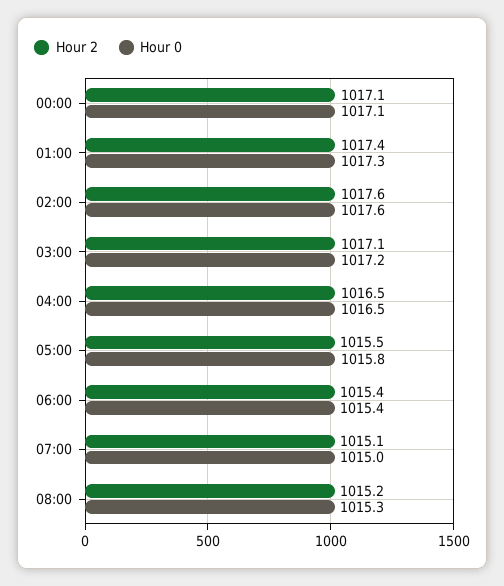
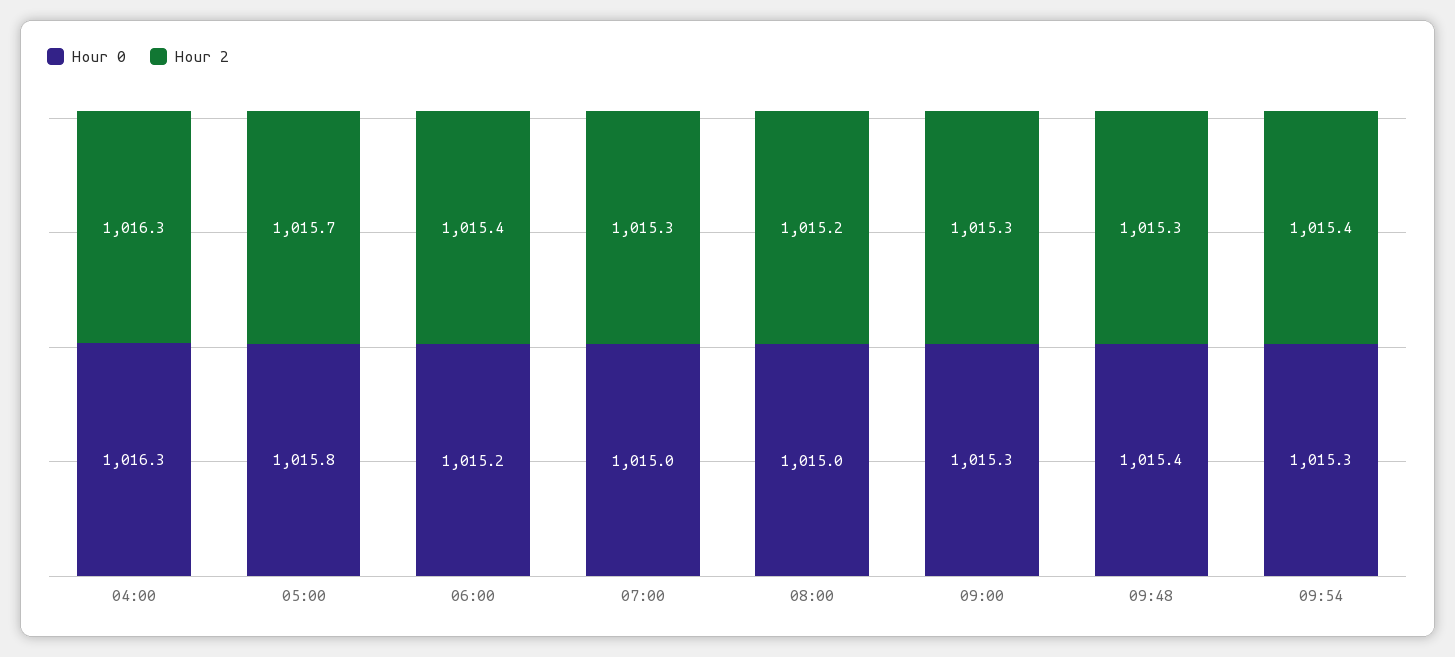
Hour 2, 00:00: 1017.1 -> none
Hour 0, 00:00: 1017.1 -> none
Hour 2, 01:00: 1017.4 -> none
Hour 0, 01:00: 1017.3 -> none
Hour 2, 02:00: 1017.6 -> none
Hour 0, 02:00: 1017.6 -> none
Hour 2, 03:00: 1017.1 -> none
Hour 0, 03:00: 1017.2 -> none
Hour 2, 04:00: 1016.5 -> 1016.3
Hour 0, 04:00: 1016.5 -> 1016.3
Hour 2, 05:00: 1015.5 -> 1015.7
Hour 0, 06:00: 1015.4 -> 1015.2
Hour 2, 07:00: 1015.1 -> 1015.3
Hour 0, 08:00: 1015.3 -> 1015
Hour 0, 09:00: none -> 1015.3
Hour 2, 09:00: none -> 1015.3
Hour 0, 09:48: none -> 1015.4
Hour 2, 09:48: none -> 1015.3
Hour 0, 09:54: none -> 1015.3
Hour 2, 09:54: none -> 1015.4

